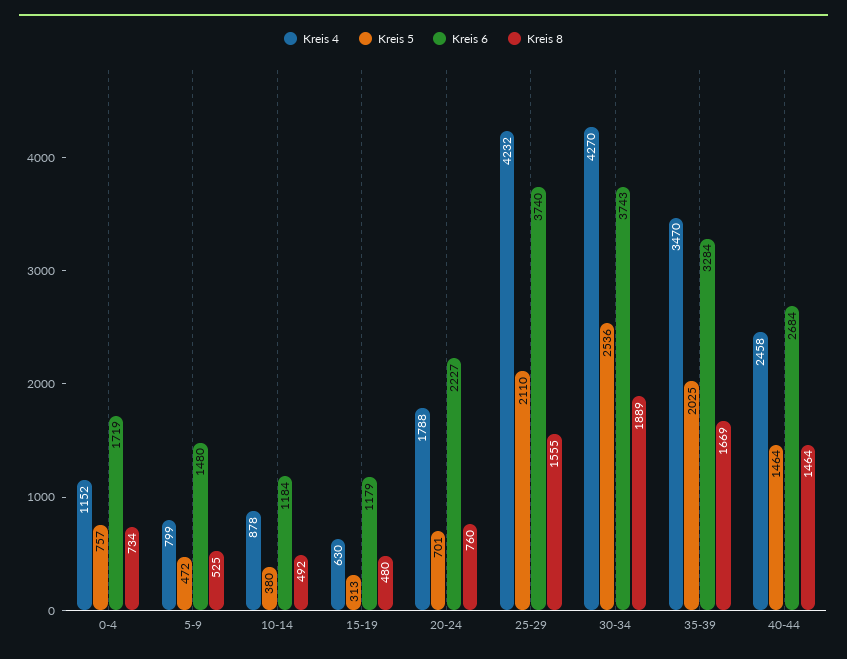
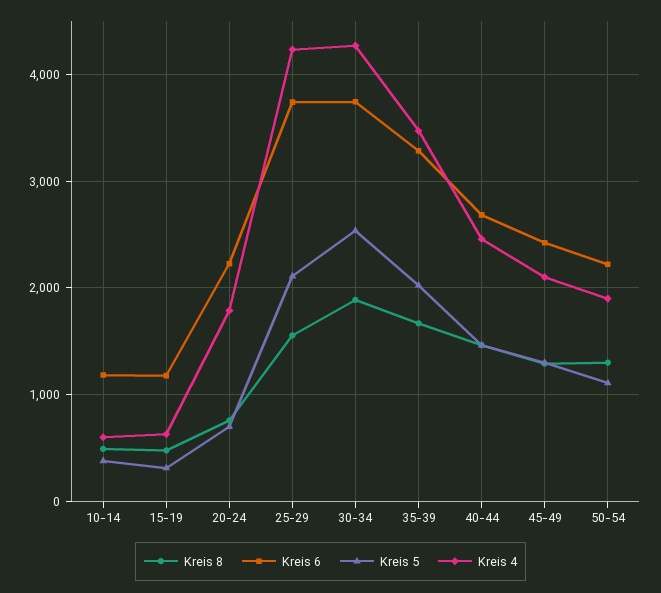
Kreis 4, 0-4: 1152 -> none
Kreis 5, 0-4: 757 -> none
Kreis 6, 0-4: 1719 -> none
Kreis 8, 0-4: 734 -> none
Kreis 4, 5-9: 799 -> none
Kreis 5, 5-9: 472 -> none
Kreis 6, 5-9: 1480 -> none
Kreis 8, 5-9: 525 -> none
Kreis 4, 10-14: 878 -> 600
Kreis 8, 45-49: none -> 1300
Kreis 6, 45-49: none -> 2400
Kreis 5, 45-49: none -> 1300
Kreis 4, 45-49: none -> 2100
Kreis 8, 50-54: none -> 1300
Kreis 6, 50-54: none -> 2200
Kreis 5, 50-54: none -> 1100
Kreis 4, 50-54: none -> 1900

